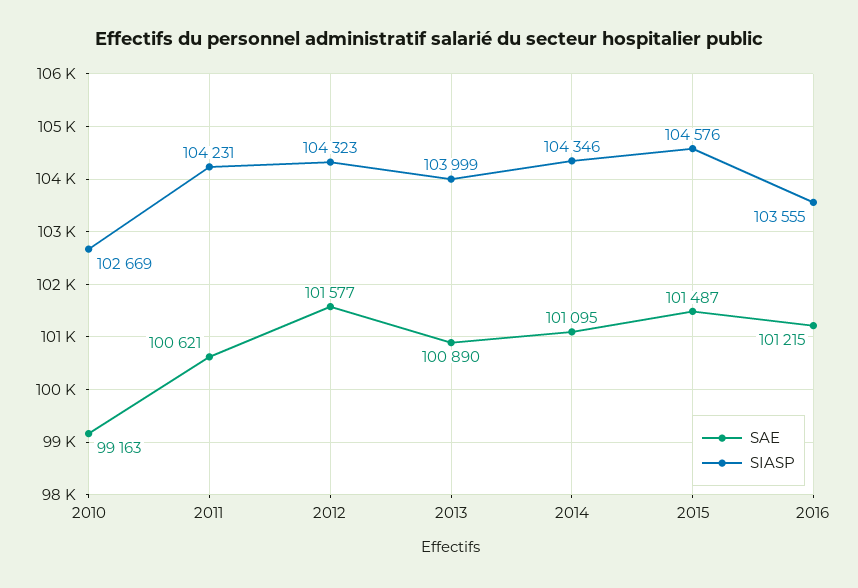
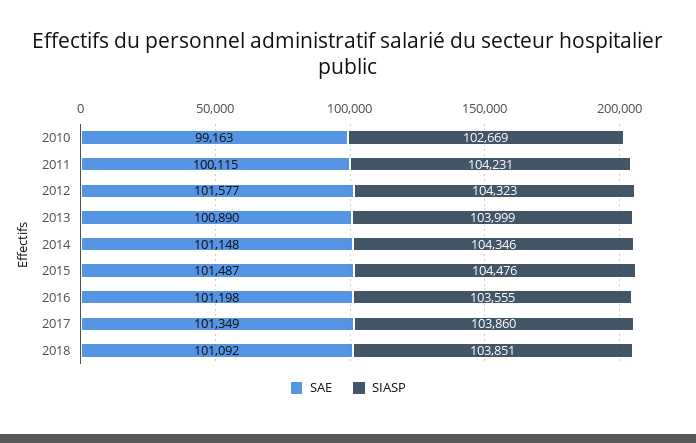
SAE, 2011: 100621 -> 100115
SAE, 2014: 101095 -> 101148
SIASP, 2015: 104576 -> 104476
SAE, 2016: 101215 -> 101198
SAE, 2017: none -> 101349
SIASP, 2017: none -> 103860
SAE, 2018: none -> 101092
SIASP, 2018: none -> 103851

